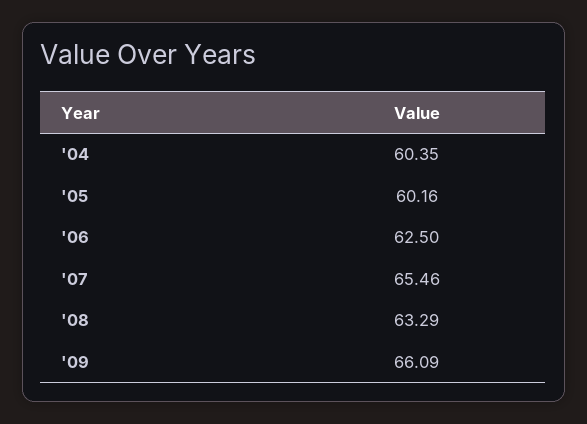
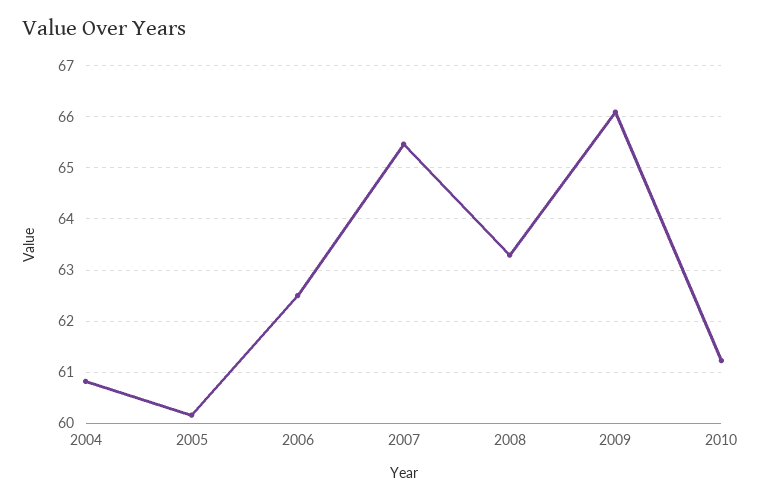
'04: 60.35 -> 60.8
2010: none -> 61.2

